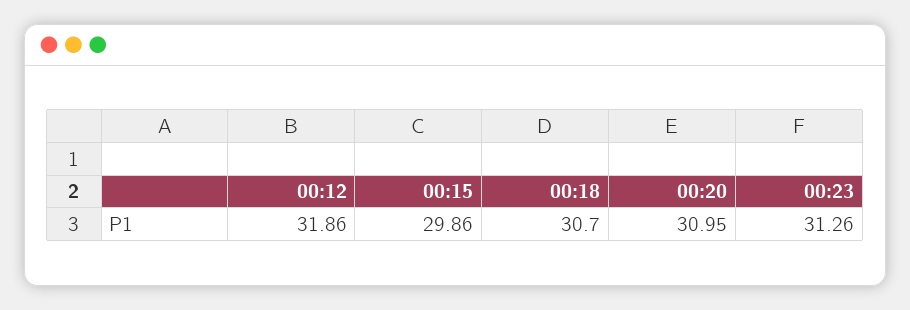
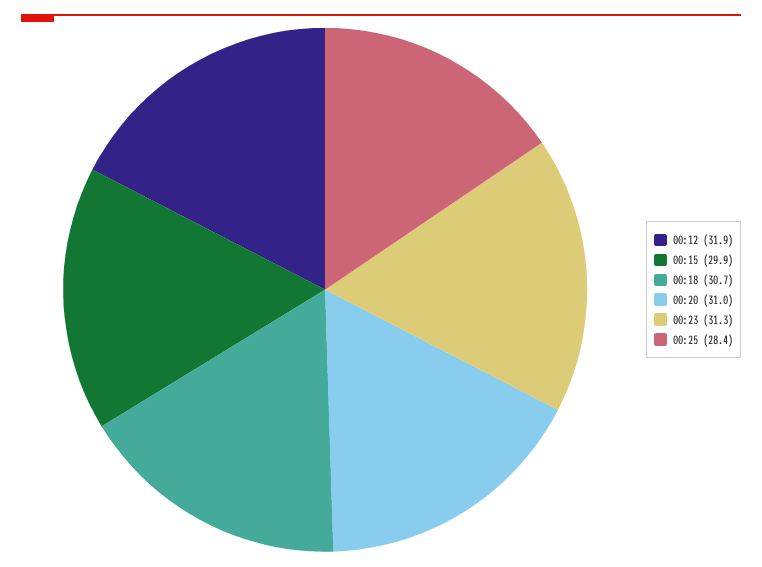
00:25: none -> 28.4

